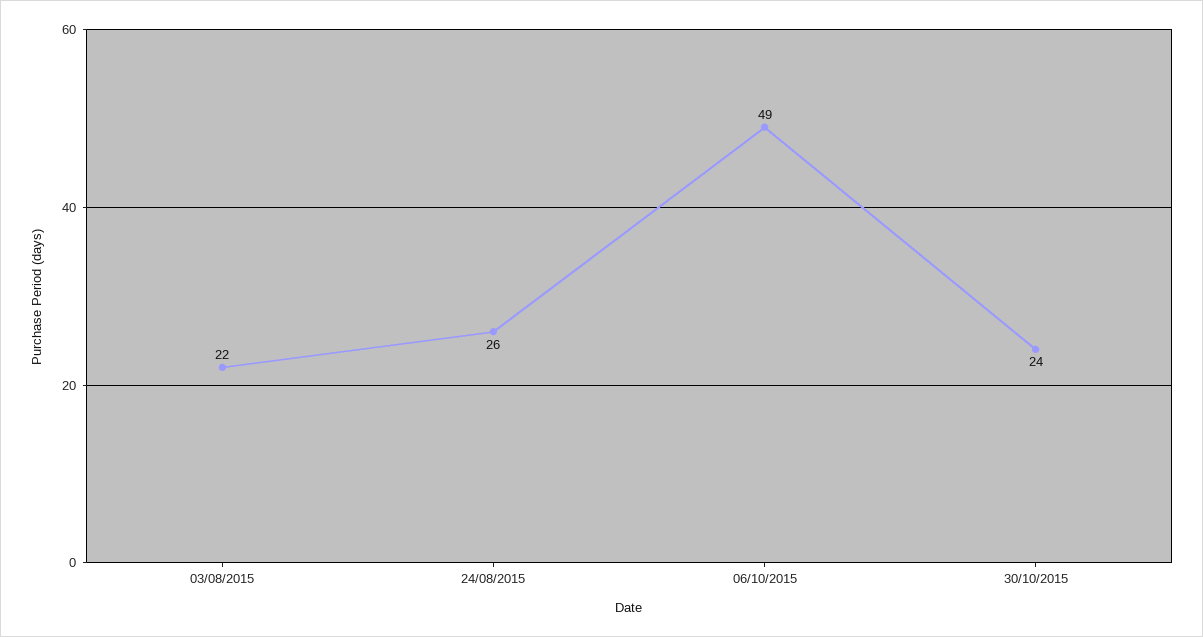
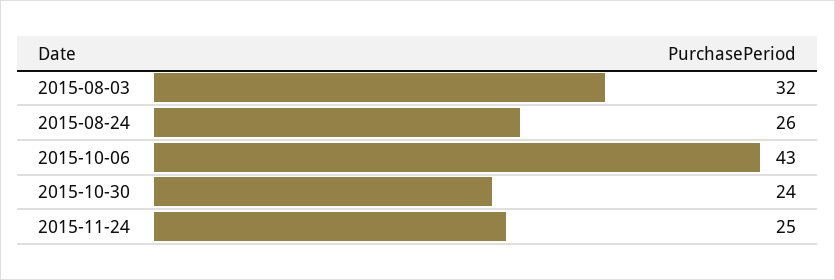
03/08/2015: 22 -> 32
06/10/2015: 49 -> 43
2015-11-24: none -> 25

